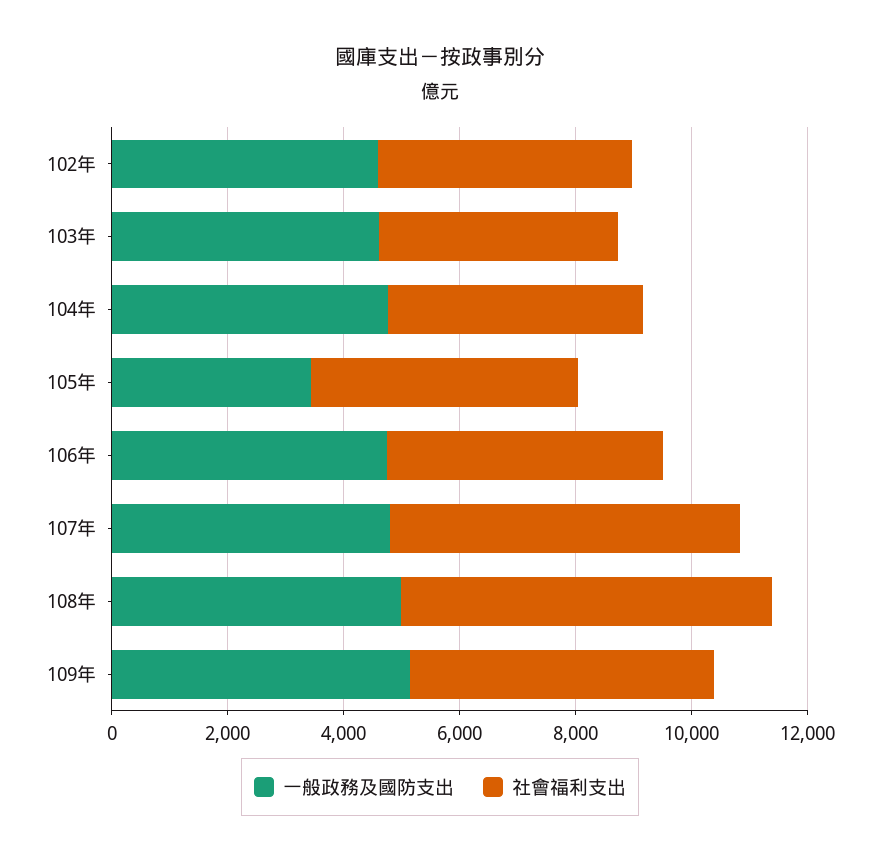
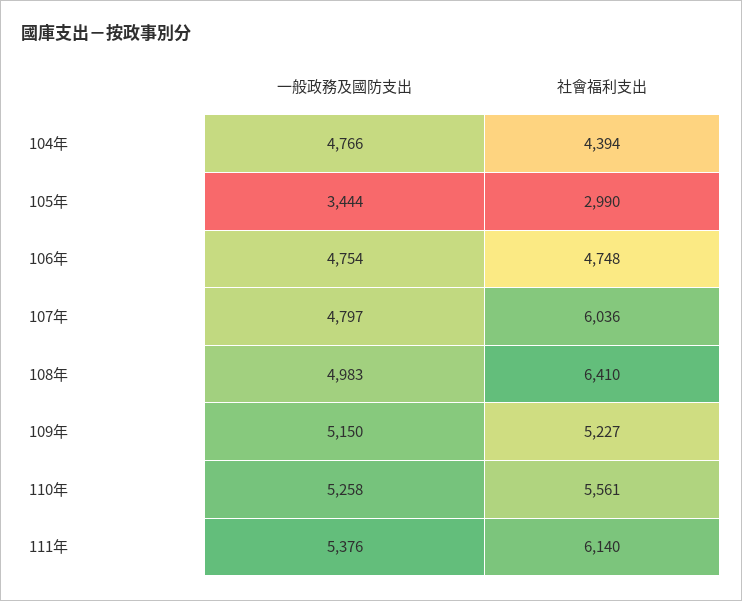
一般政務及國防支出, 102年: 4500 -> none
社會福利支出, 102年: 4500 -> none
一般政務及國防支出, 103年: 4500 -> none
社會福利支出, 103年: 4000 -> none
社會福利支出, 105年: 4500 -> 2990
一般政務及國防支出, 110年: none -> 5258
社會福利支出, 110年: none -> 5561
一般政務及國防支出, 111年: none -> 5376
社會福利支出, 111年: none -> 6140

